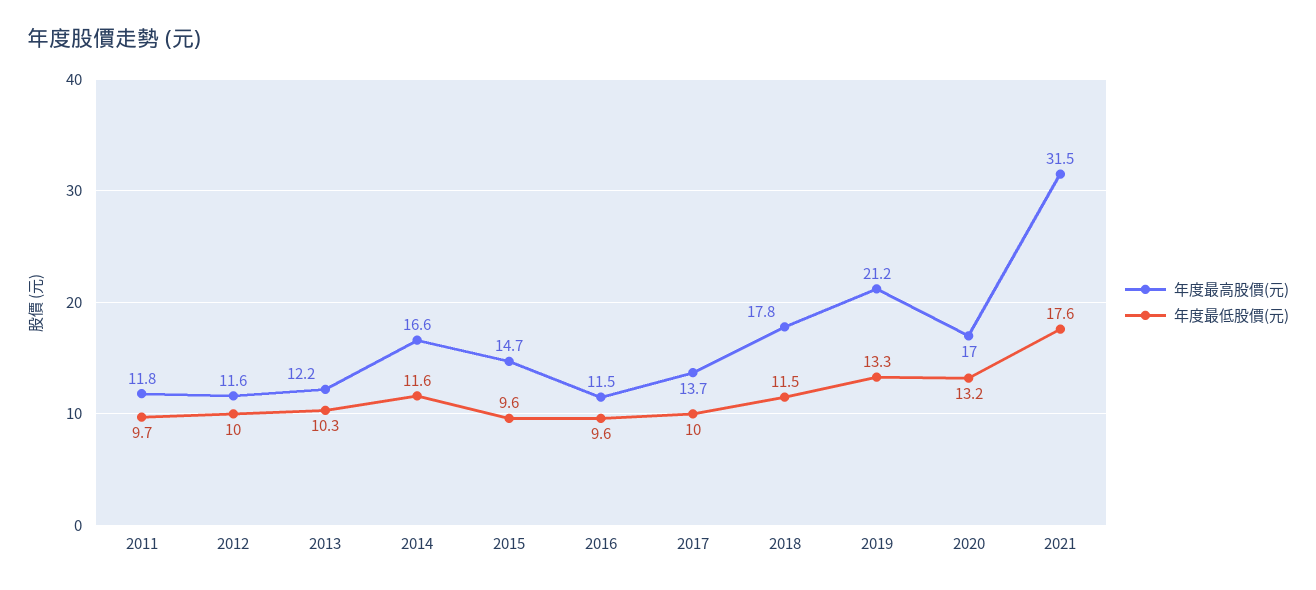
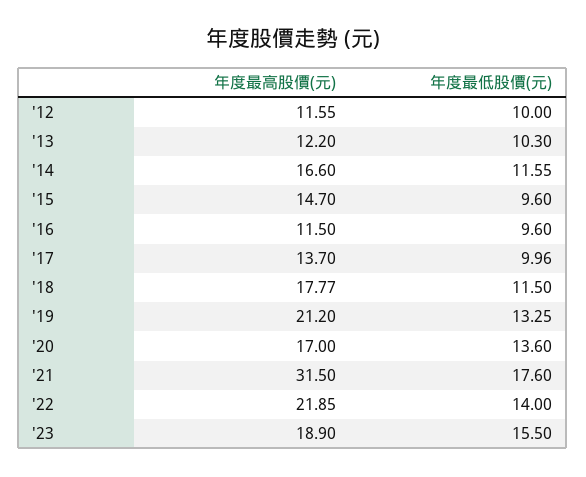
年度最高股價(元), 2011: 11.8 -> none
年度最低股價(元), 2011: 9.7 -> none
年度最低股價(元), 2020: 13.2 -> 13.6
年度最高股價(元), '22: none -> 21.85
年度最低股價(元), '22: none -> 14
年度最高股價(元), '23: none -> 18.9
年度最低股價(元), '23: none -> 15.5

